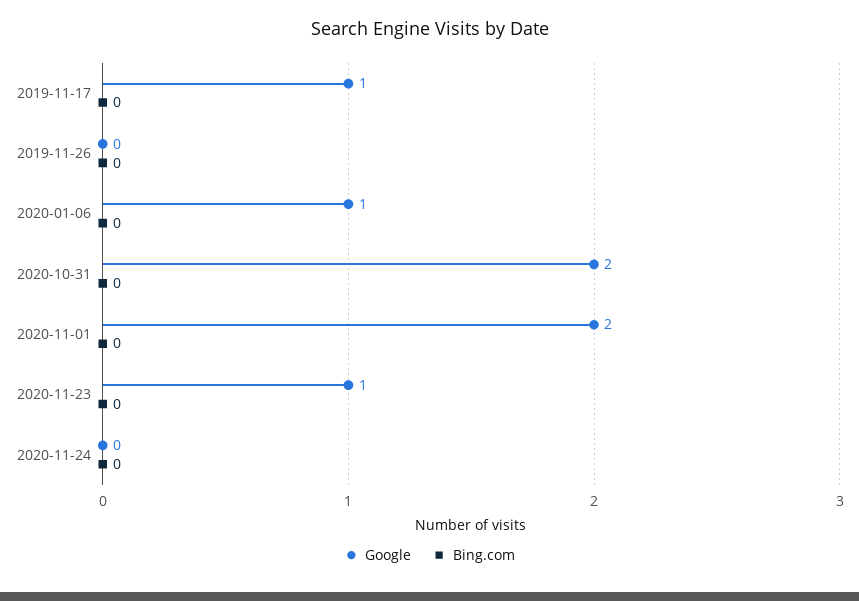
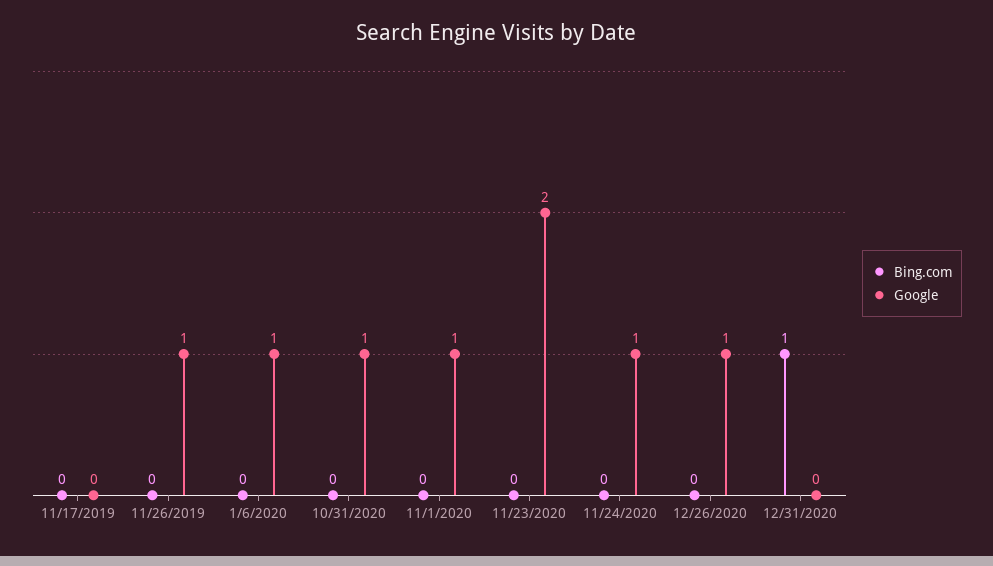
Google, 2019-11-17: 1 -> 0
Google, 2019-11-26: 0 -> 1
Google, 2020-10-31: 2 -> 1
Google, 2020-11-01: 2 -> 1
Google, 2020-11-23: 1 -> 2
Google, 2020-11-24: 0 -> 1
Bing.com, 12/26/2020: none -> 0
Google, 12/26/2020: none -> 1
Bing.com, 12/31/2020: none -> 1
Google, 12/31/2020: none -> 0

